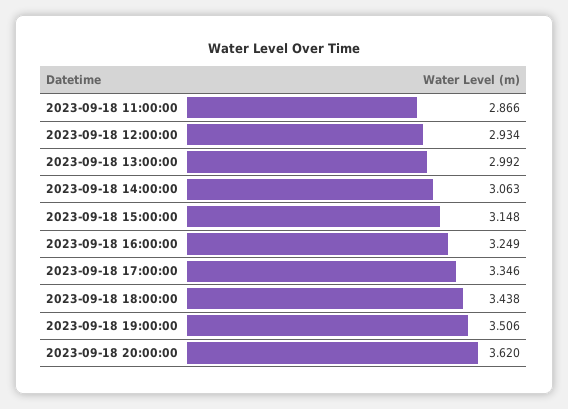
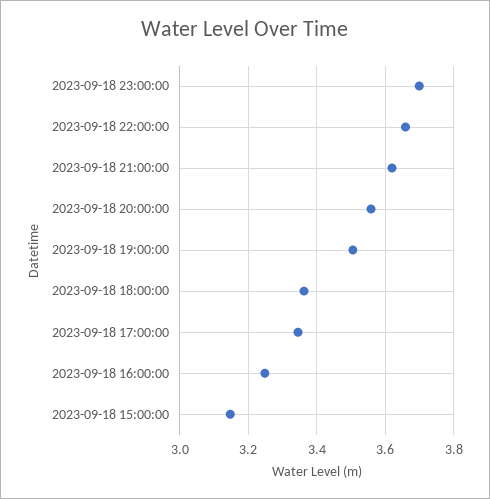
2023-09-18 11:00:00: 2.866 -> none
2023-09-18 12:00:00: 2.934 -> none
2023-09-18 13:00:00: 2.992 -> none
2023-09-18 14:00:00: 3.063 -> none
2023-09-18 18:00:00: 3.438 -> 3.36
2023-09-18 20:00:00: 3.62 -> 3.56
2023-09-18 23:00:00: none -> 3.7
2023-09-18 22:00:00: none -> 3.66
2023-09-18 21:00:00: none -> 3.62

